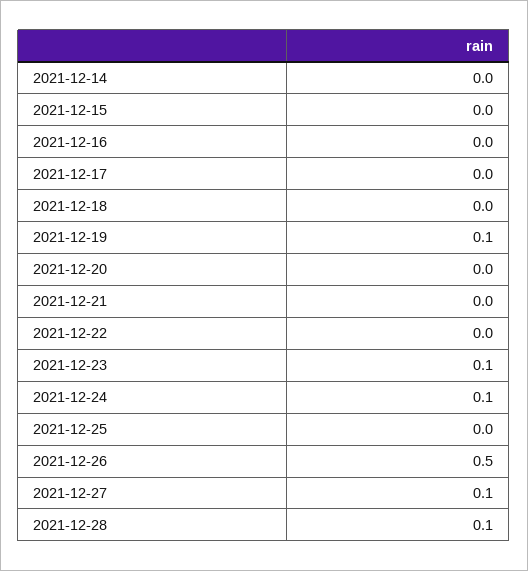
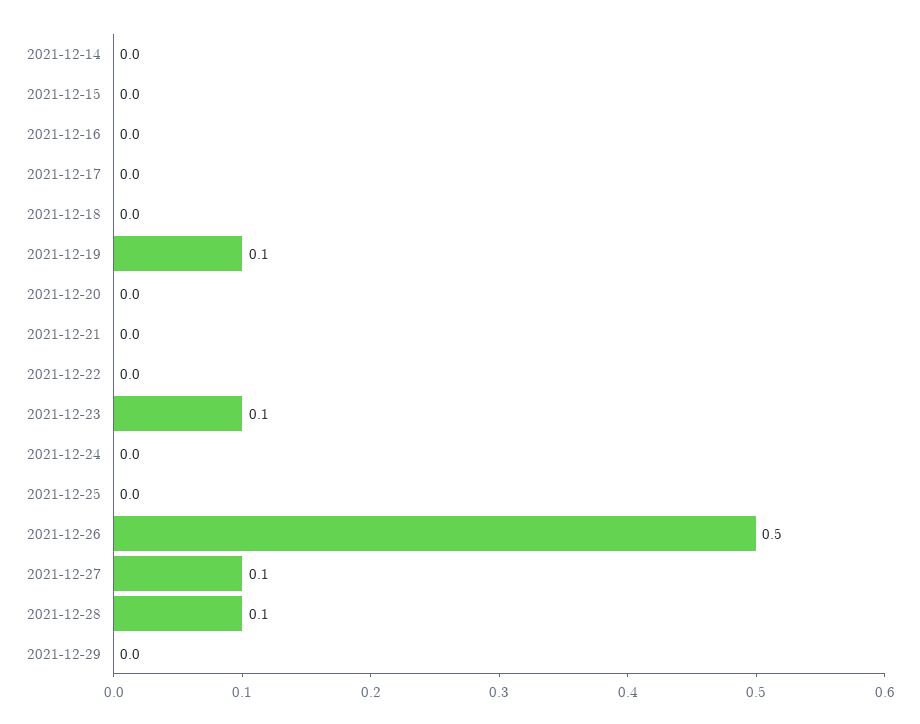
2021-12-24: 0.1 -> 0
2021-12-29: none -> 0

